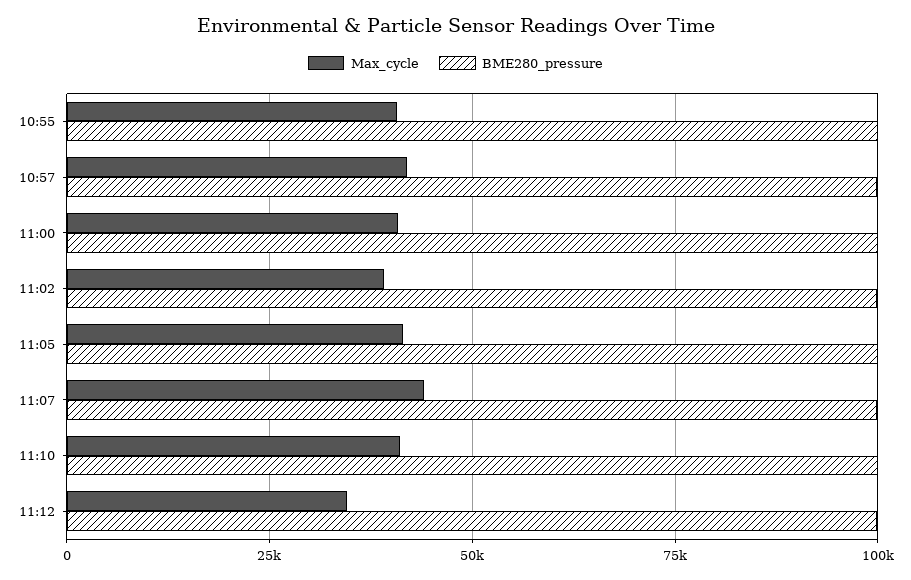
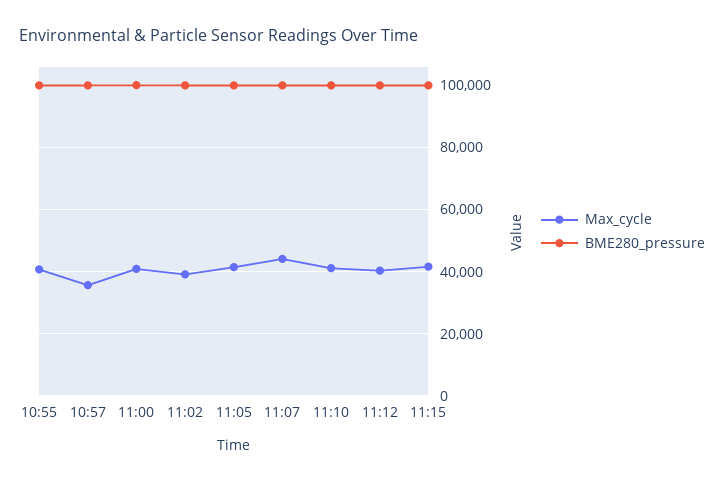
Max_cycle, 10:57: 42500 -> 36000
Max_cycle, 11:12: 35000 -> 40000
Max_cycle, 11:15: none -> 42000
BME280_pressure, 11:15: none -> 100000

